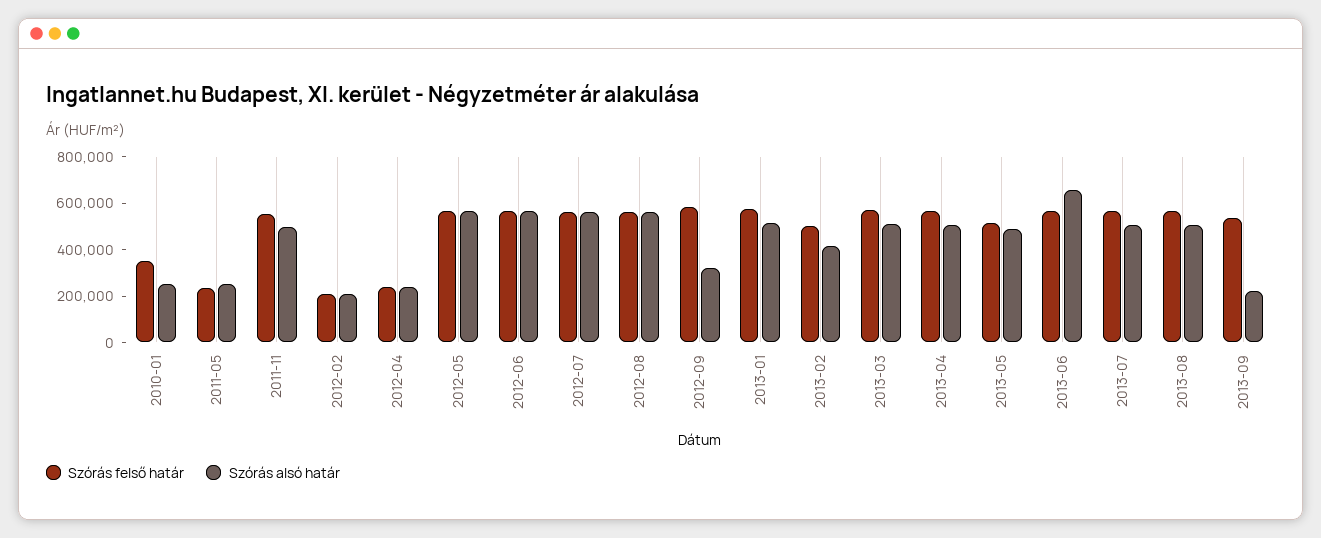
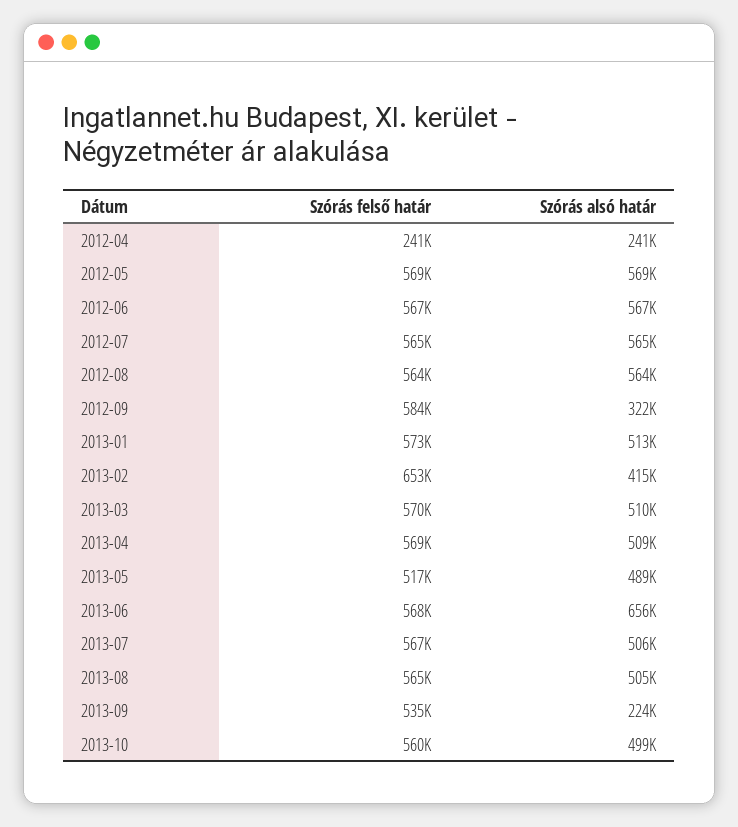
Szórás felső határ, 2010-01: 350000 -> none
Szórás alsó határ, 2010-01: 250000 -> none
Szórás felső határ, 2011-05: 250000 -> none
Szórás alsó határ, 2011-05: 250000 -> none
Szórás felső határ, 2011-11: 550000 -> none
Szórás alsó határ, 2011-11: 500000 -> none
Szórás felső határ, 2012-02: 200000 -> none
Szórás alsó határ, 2012-02: 200000 -> none
Szórás felső határ, 2013-02: 500000 -> 653000
Szórás felső határ, 2013-10: none -> 560000
Szórás alsó határ, 2013-10: none -> 499000

